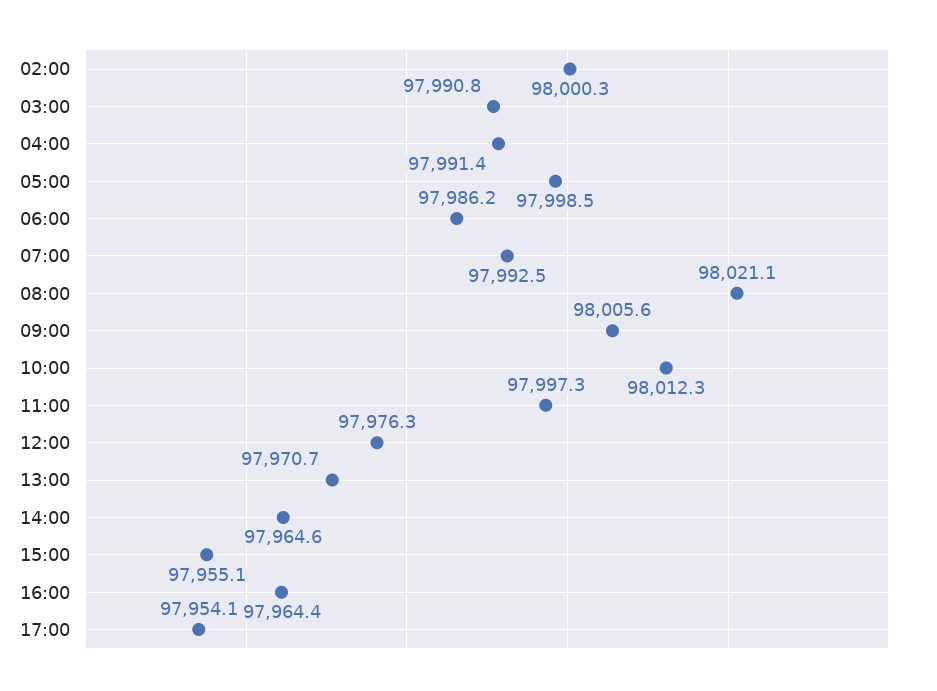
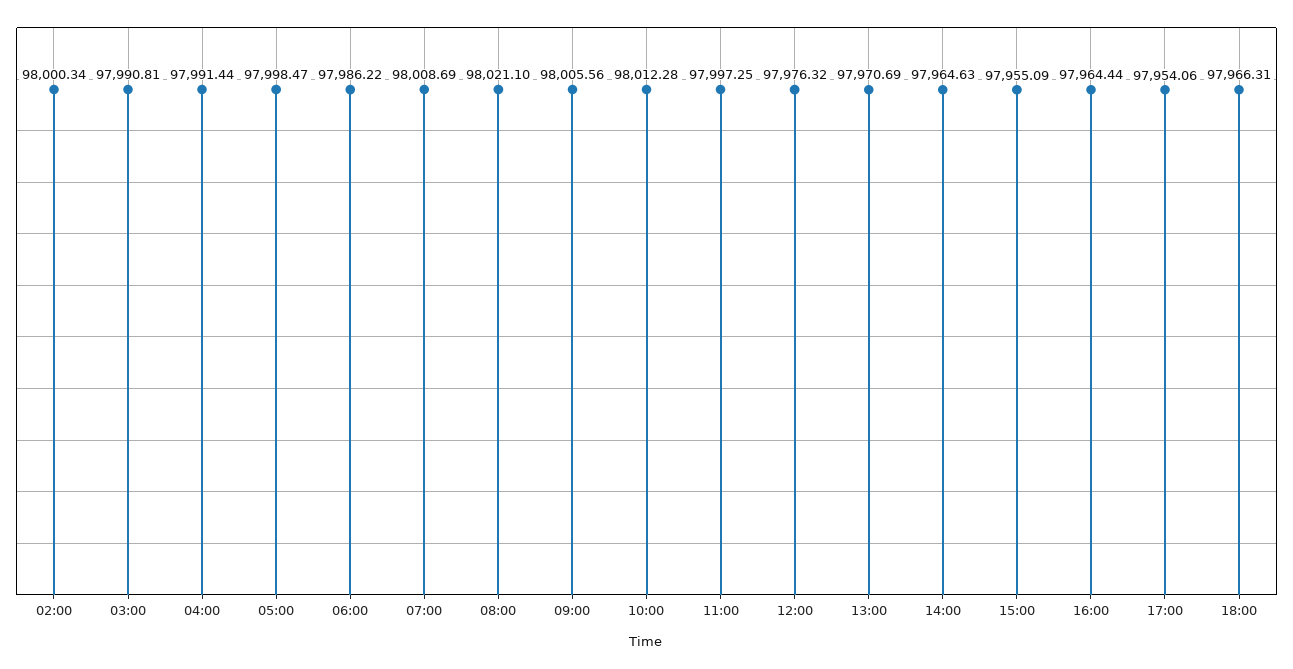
07:00: 97992.5 -> 98008.69
18:00: none -> 97966.31

